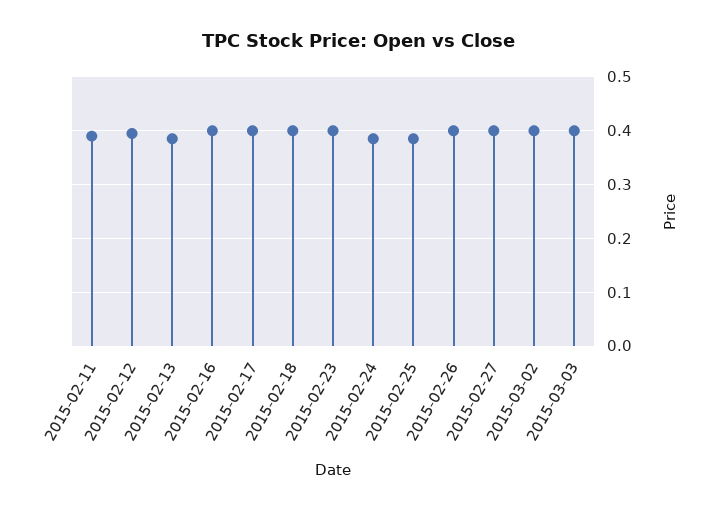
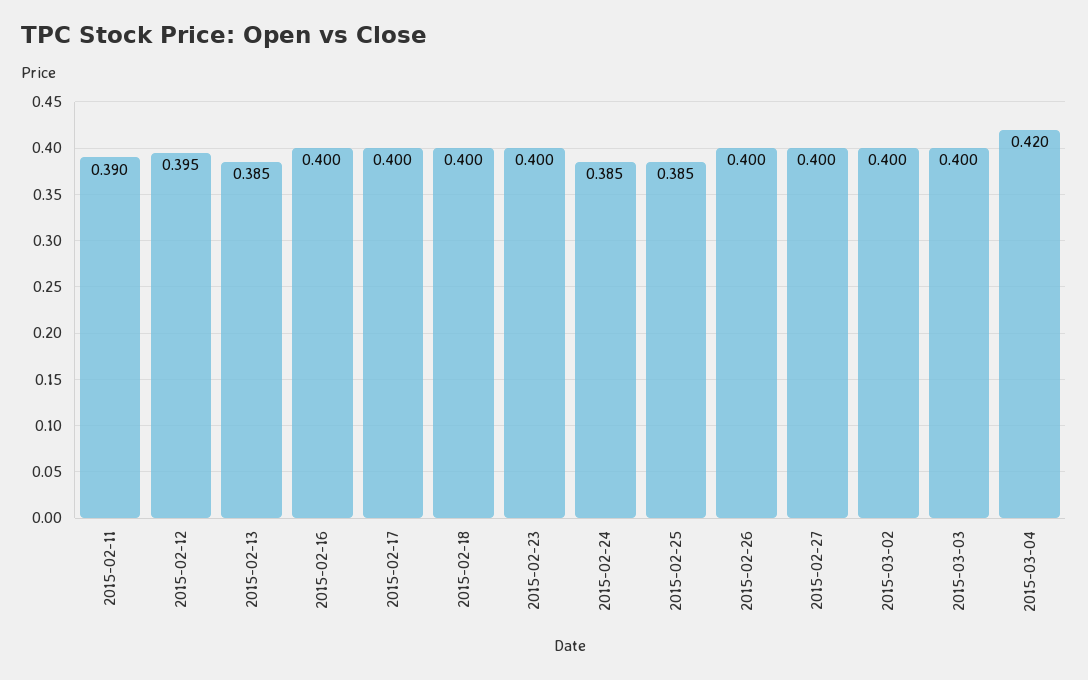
2015-03-04: none -> 0.42

